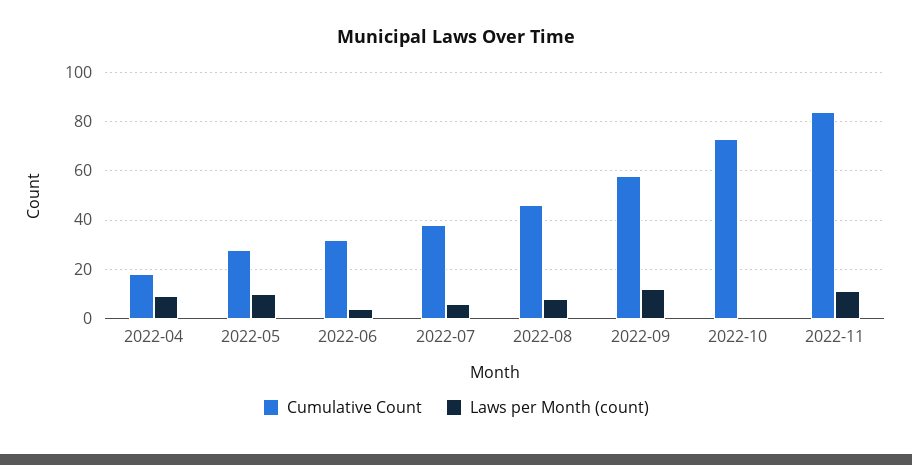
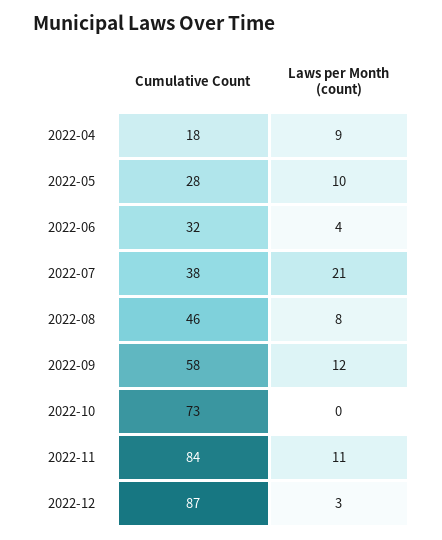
Laws per Month (count), 2022-07: 5 -> 21
Cumulative Count, 2022-12: none -> 87
Laws per Month (count), 2022-12: none -> 3

